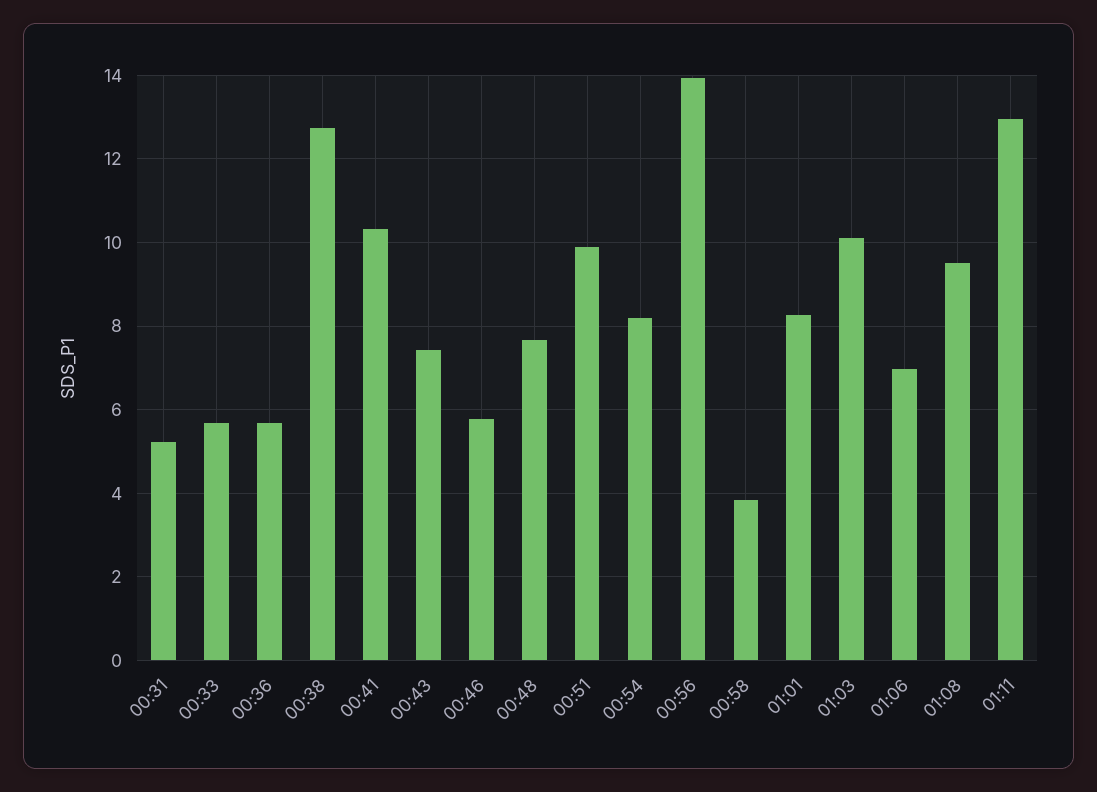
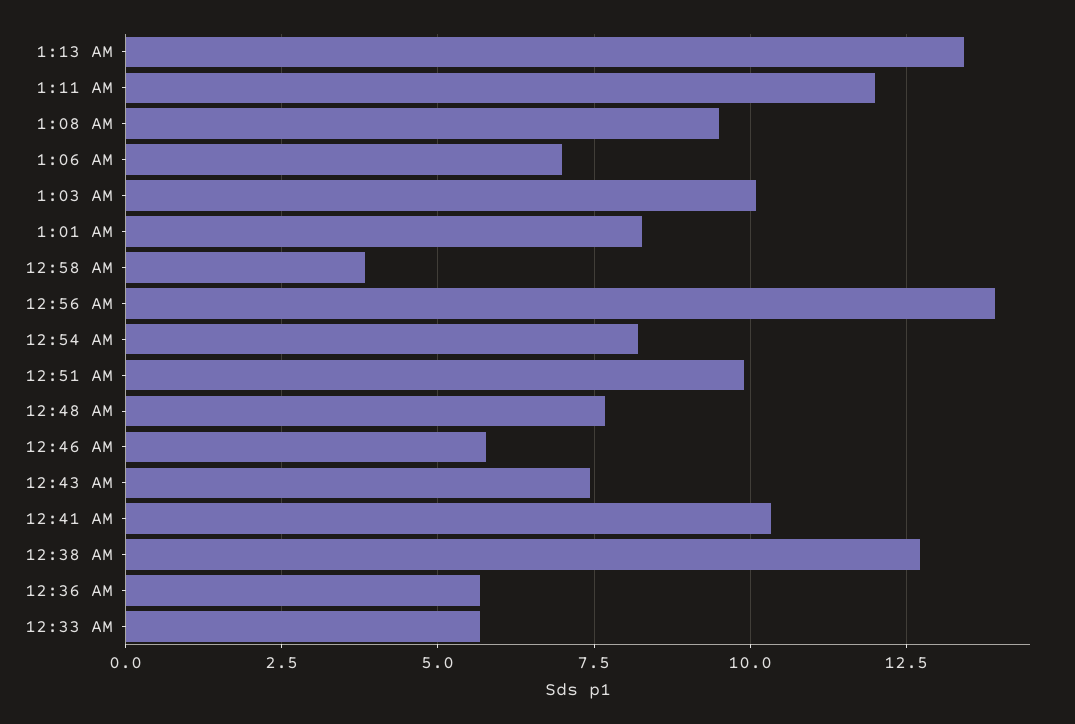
00:31: 5.2 -> none
01:11: 13 -> 12
1:13 AM: none -> 13.5

